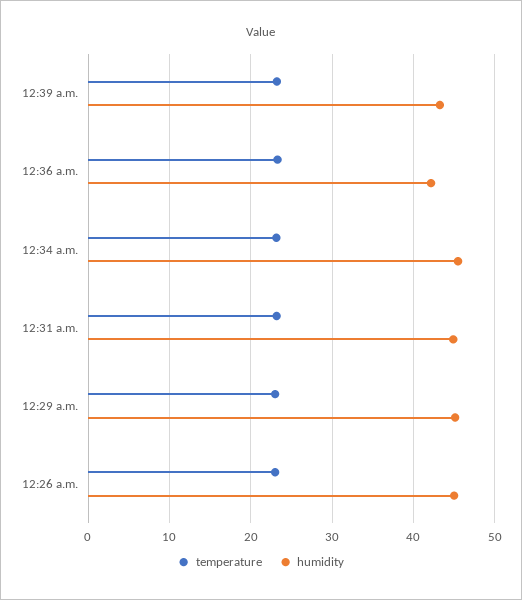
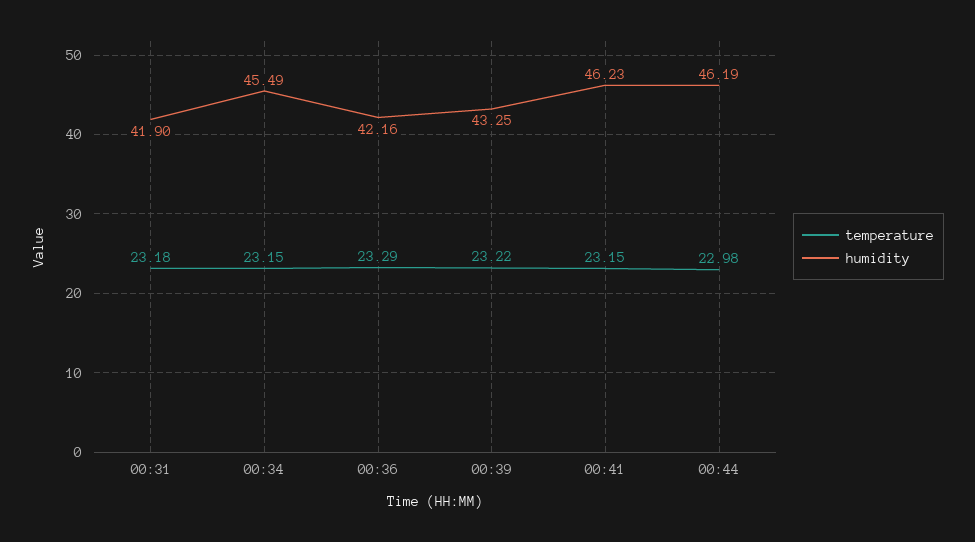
humidity, 12:31 a.m.: 45 -> 41.9
temperature, 12:29 a.m.: 23 -> none
humidity, 12:29 a.m.: 45 -> none
temperature, 12:26 a.m.: 23 -> none
humidity, 12:26 a.m.: 45 -> none
temperature, 00:41: none -> 23.15
humidity, 00:41: none -> 46.23
temperature, 00:44: none -> 22.98
humidity, 00:44: none -> 46.19

